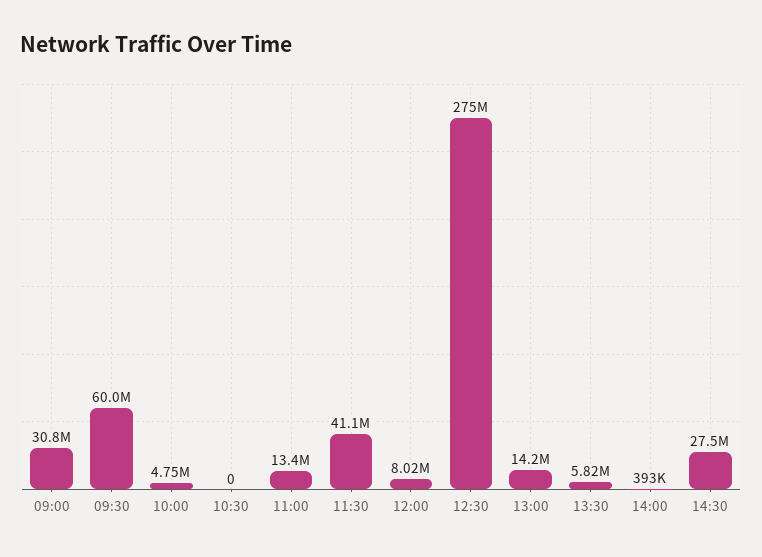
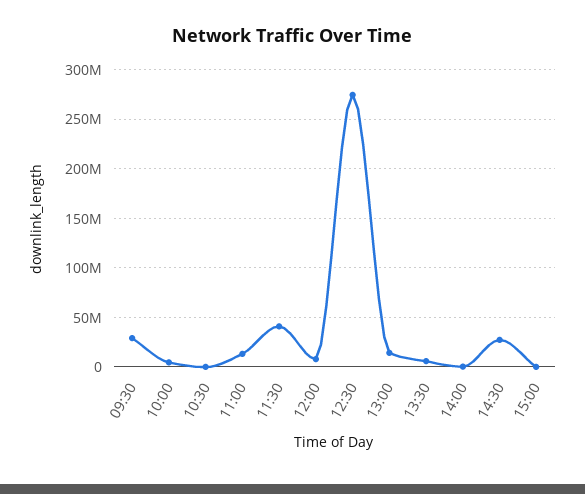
09:00: 30800000 -> none
09:30: 60000000 -> 30000000
15:00: none -> 0

